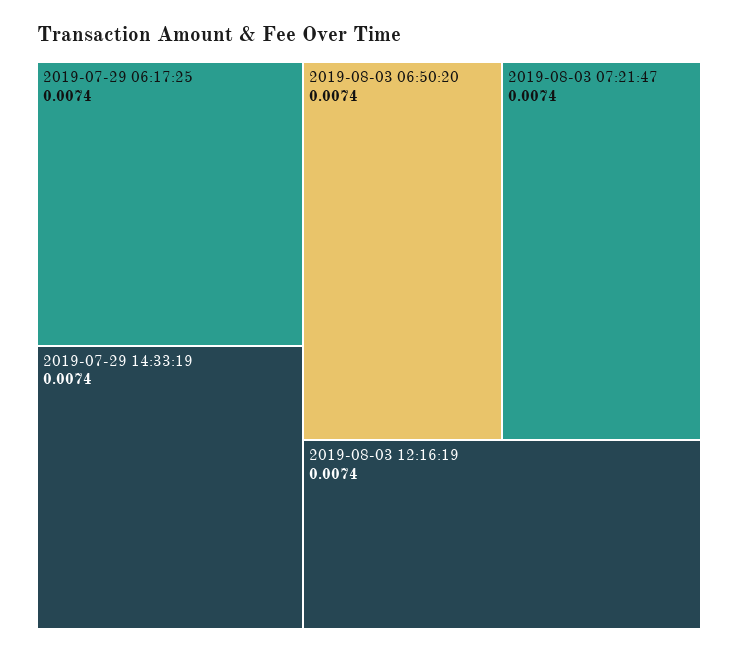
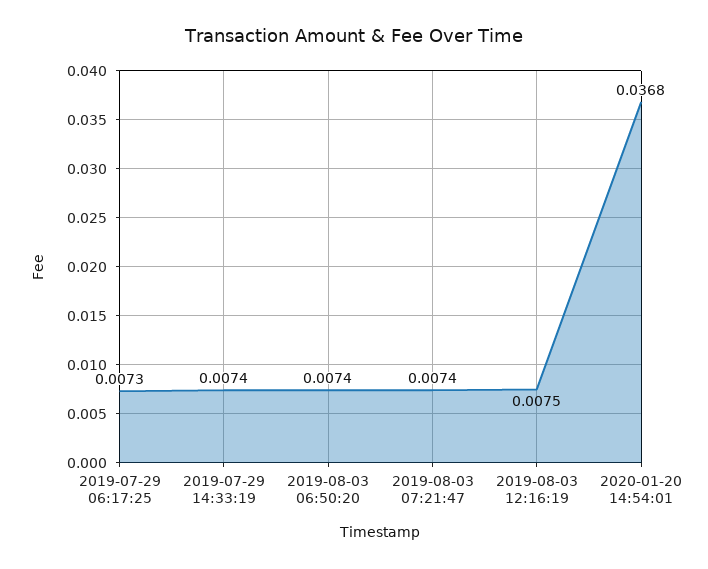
2019-07-29 06:17:25: 0.0074 -> 0.0073
2019-08-03 12:16:19: 0.0074 -> 0.0075
2020-01-20 14:54:01: none -> 0.0368

